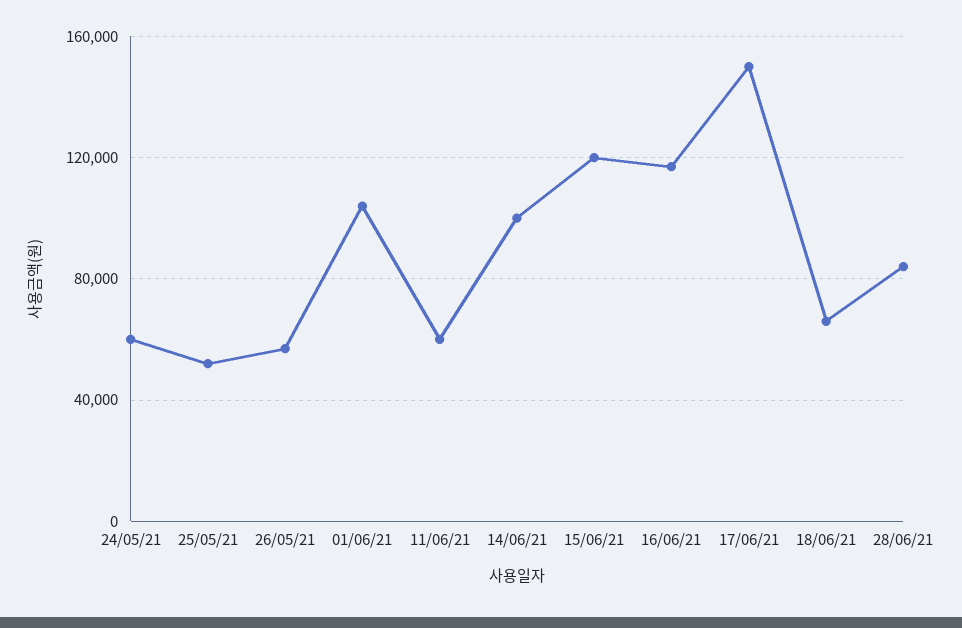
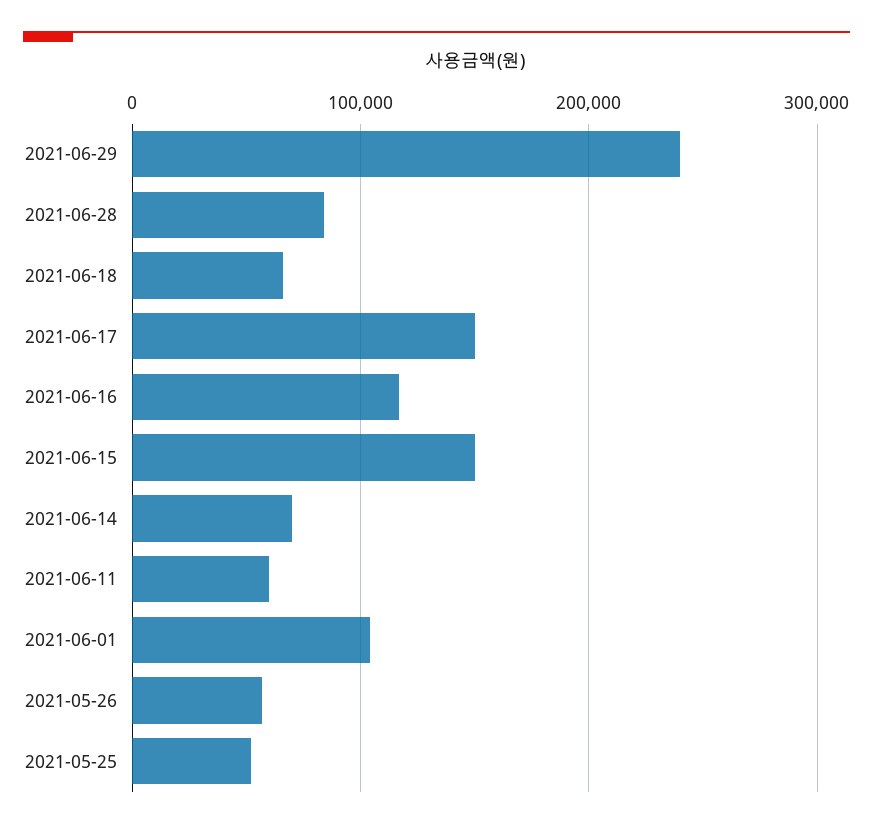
24/05/21: 60000 -> none
14/06/21: 100000 -> 70000
15/06/21: 120000 -> 150000
2021-06-29: none -> 240000

